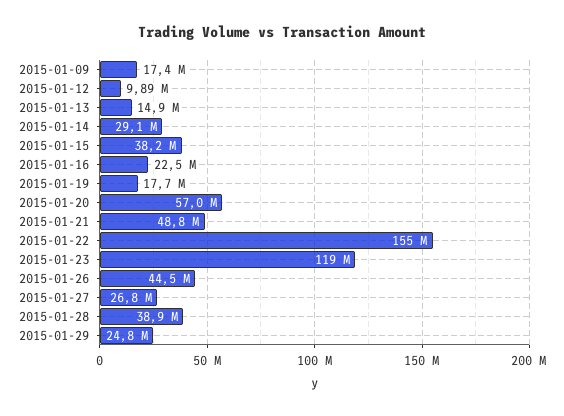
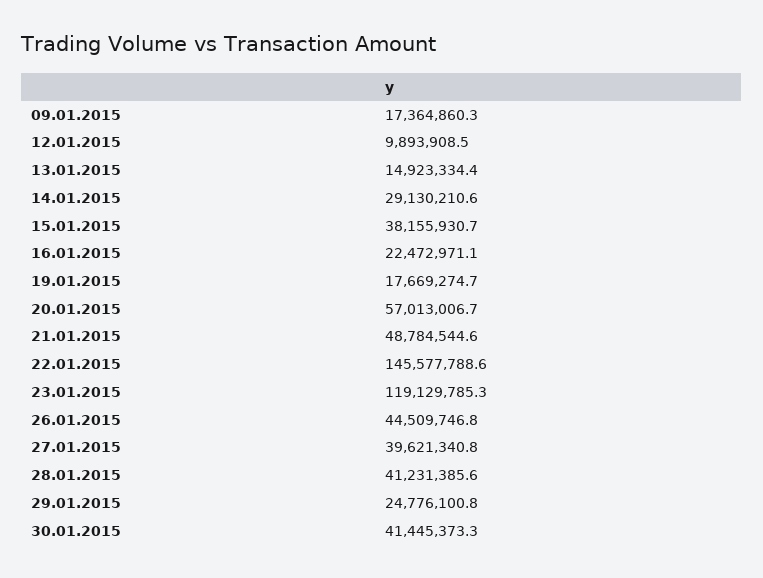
2015-01-22: 155000000 -> 145577788.6
2015-01-27: 26800000 -> 39621340.8
2015-01-28: 38900000 -> 41231385.6
30.01.2015: none -> 41445373.3

